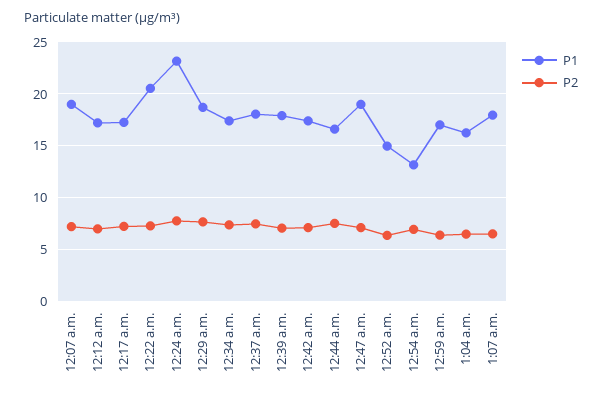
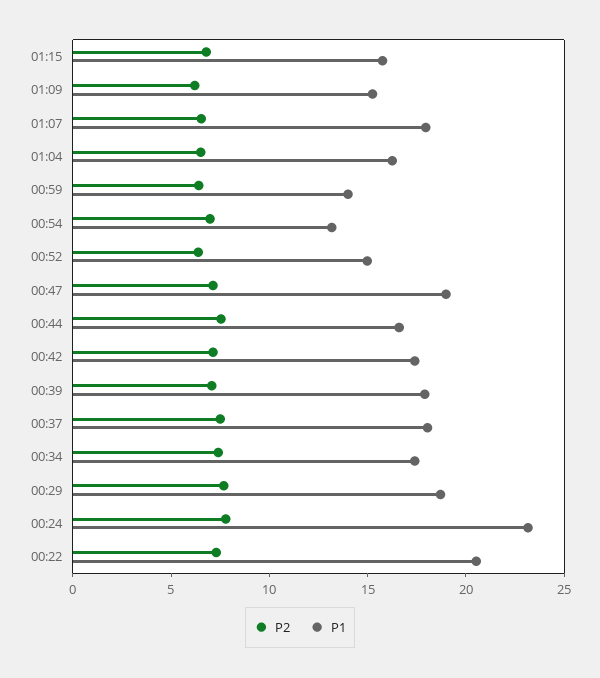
P1, 12:07 a.m.: 19 -> none
P2, 12:07 a.m.: 7 -> none
P1, 12:12 a.m.: 17 -> none
P2, 12:12 a.m.: 7 -> none
P1, 12:17 a.m.: 17 -> none
P2, 12:17 a.m.: 7 -> none
P1, 12:59 a.m.: 17 -> 14
P2, 01:15: none -> 7
P1, 01:15: none -> 16
P2, 01:09: none -> 6
P1, 01:09: none -> 15

